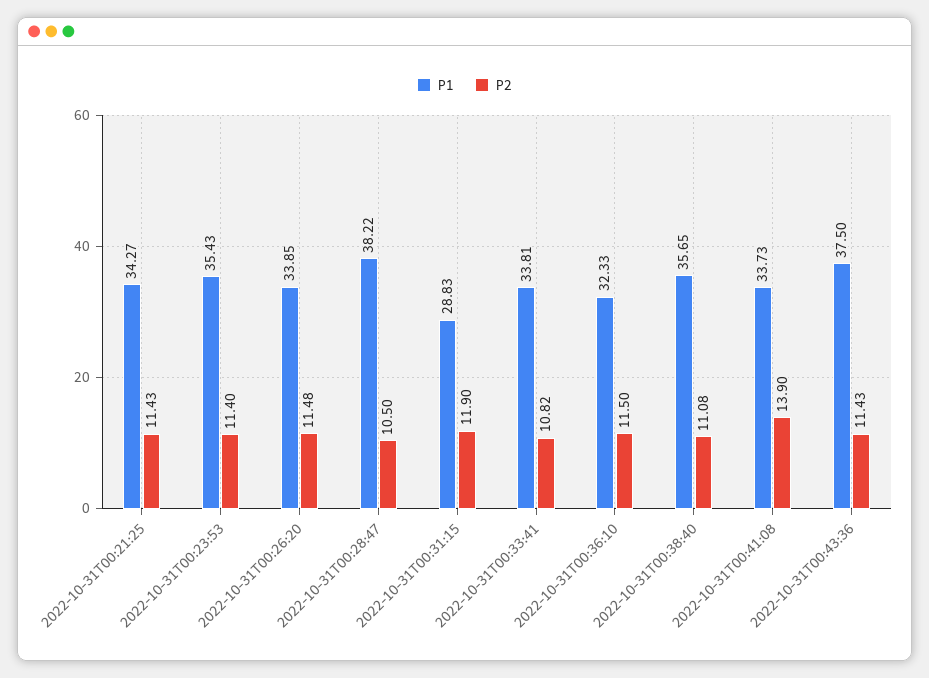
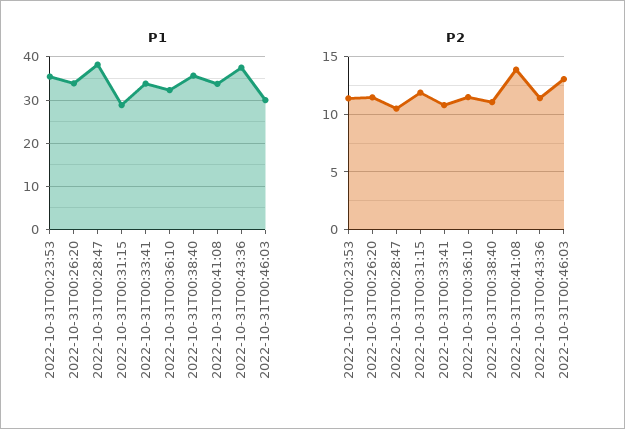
P1, 2022-10-31T00:21:25: 34.27 -> none
P2, 2022-10-31T00:21:25: 11.43 -> none
P1, 2022-10-31T00:46:03: none -> 30
P2, 2022-10-31T00:46:03: none -> 13

